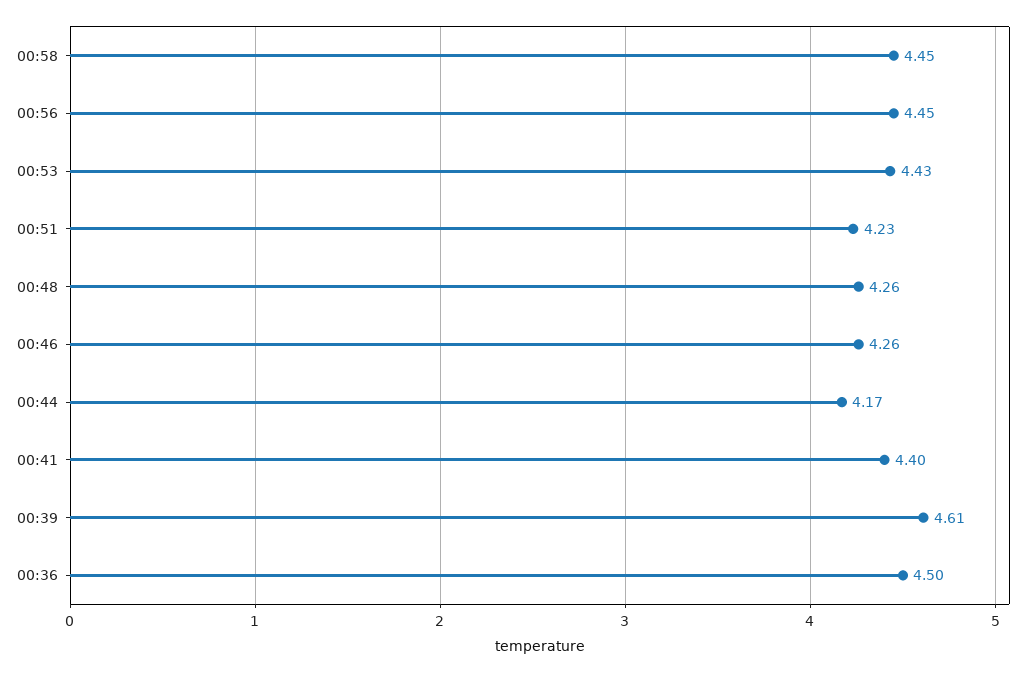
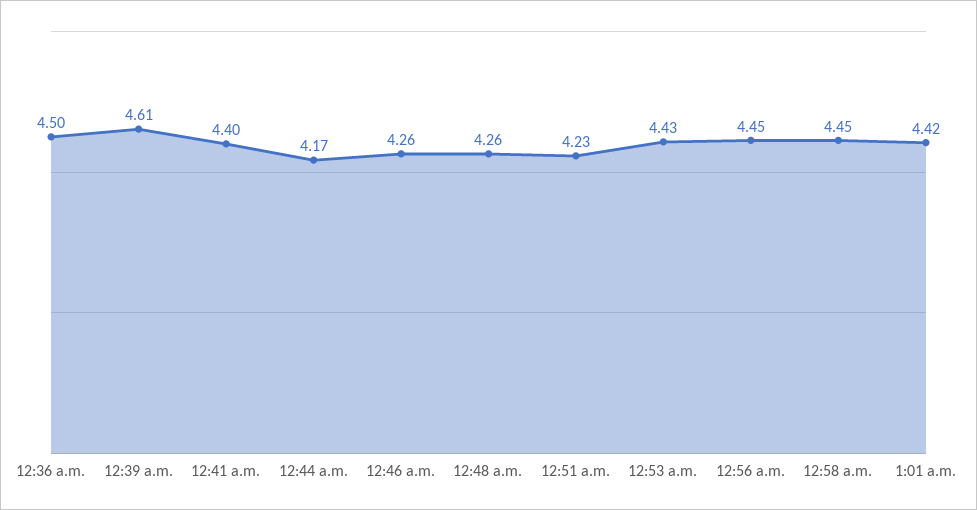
1:01 a.m.: none -> 4.42

